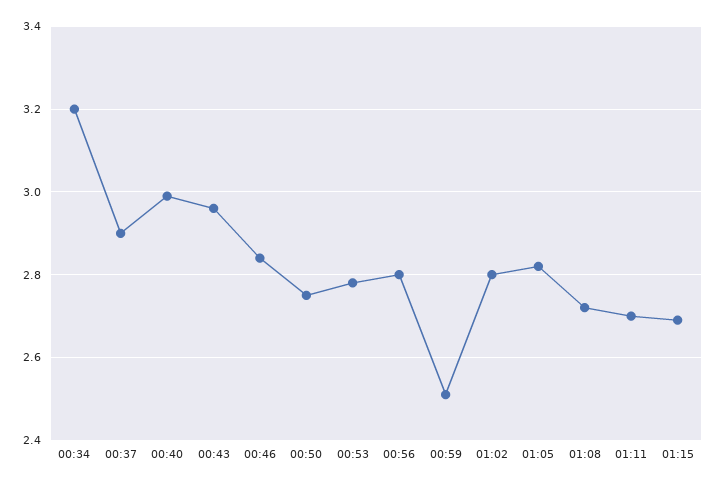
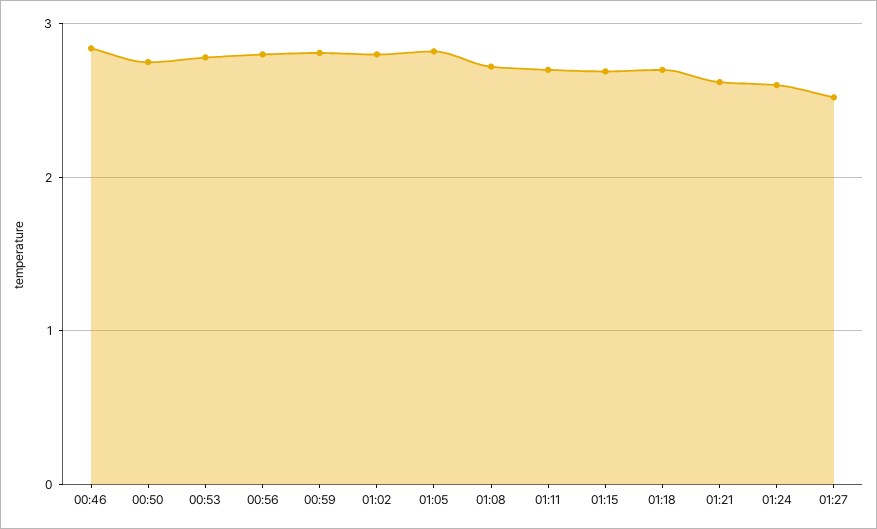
00:34: 3.2 -> none
00:37: 2.9 -> none
00:40: 3 -> none
00:43: 2.95 -> none
00:59: 2.5 -> 2.8
01:18: none -> 2.7
01:21: none -> 2.6
01:24: none -> 2.6
01:27: none -> 2.5

